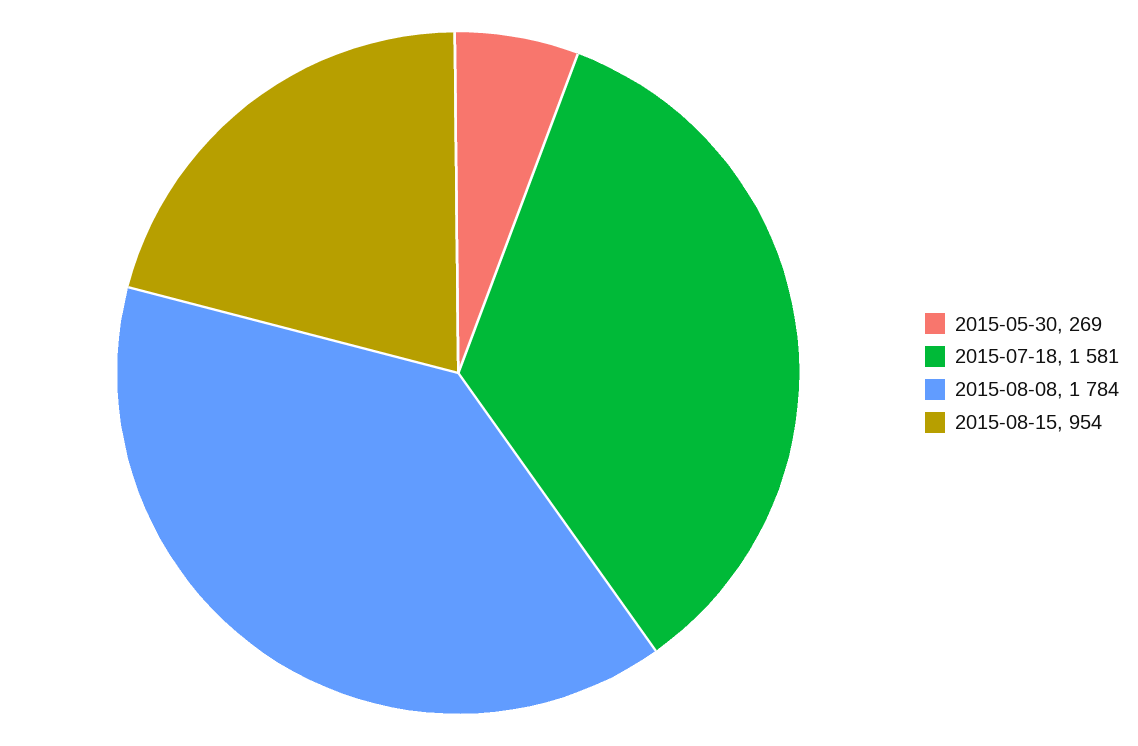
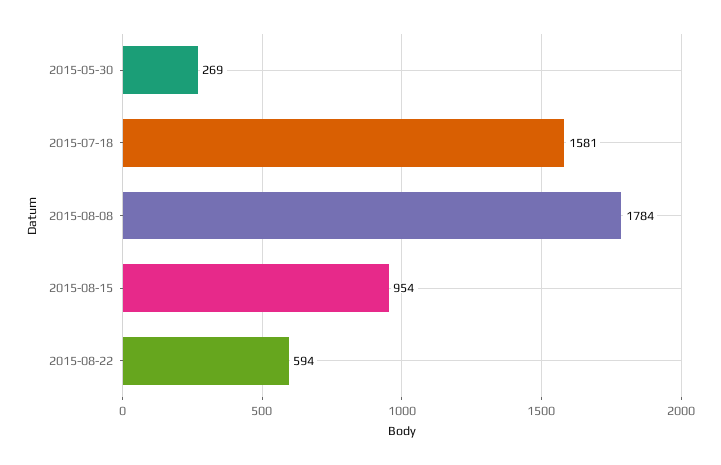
2015-08-22: none -> 594

